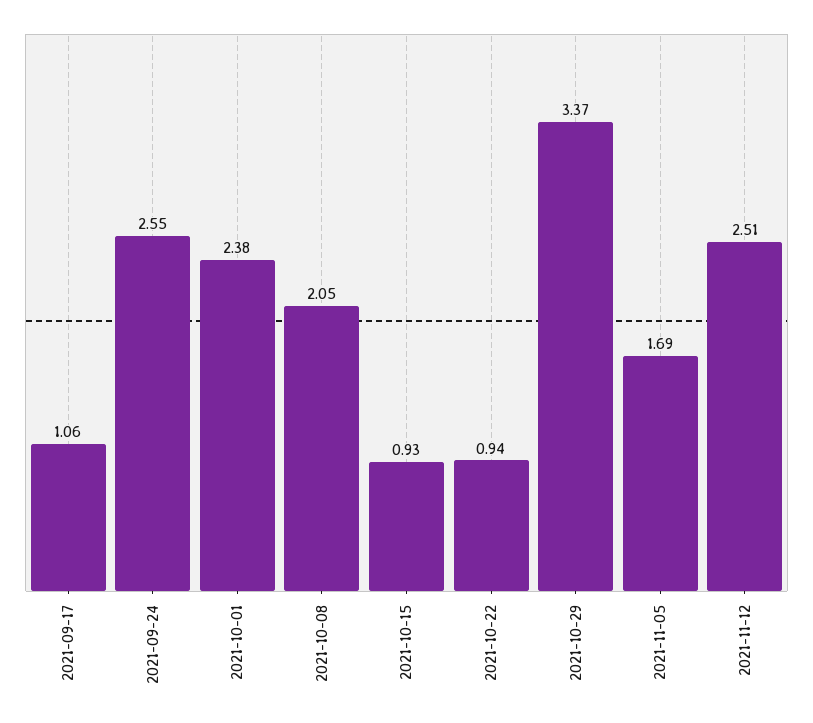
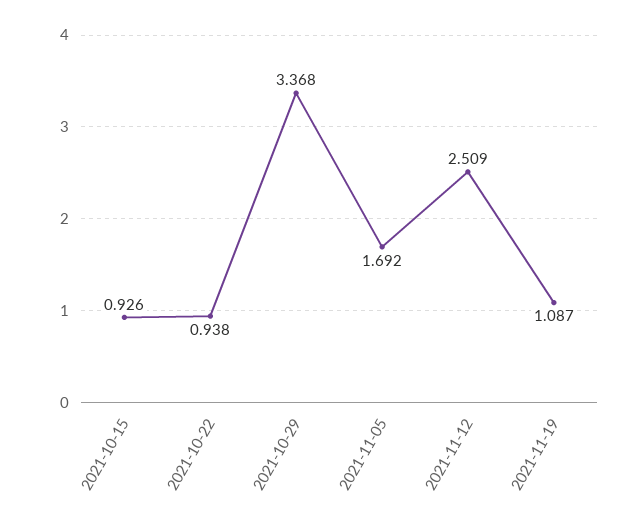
2021-09-17: 1.06 -> none
2021-09-24: 2.55 -> none
2021-10-01: 2.38 -> none
2021-10-08: 2.05 -> none
2021-11-19: none -> 1.087

